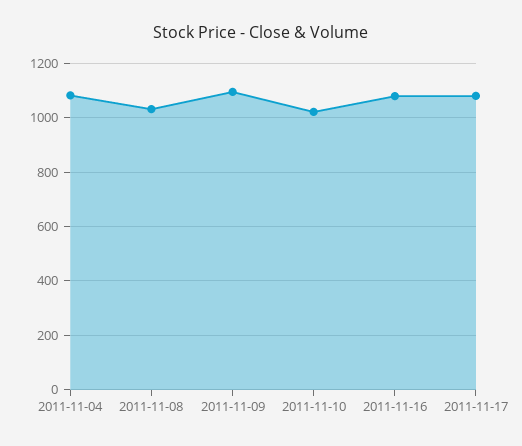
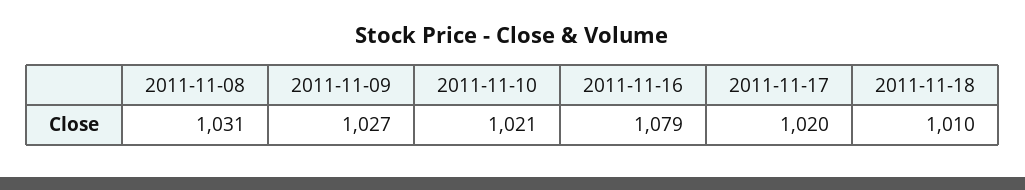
2011-11-04: 1075 -> none
2011-11-09: 1100 -> 1027
2011-11-17: 1075 -> 1020
2011-11-18: none -> 1010

